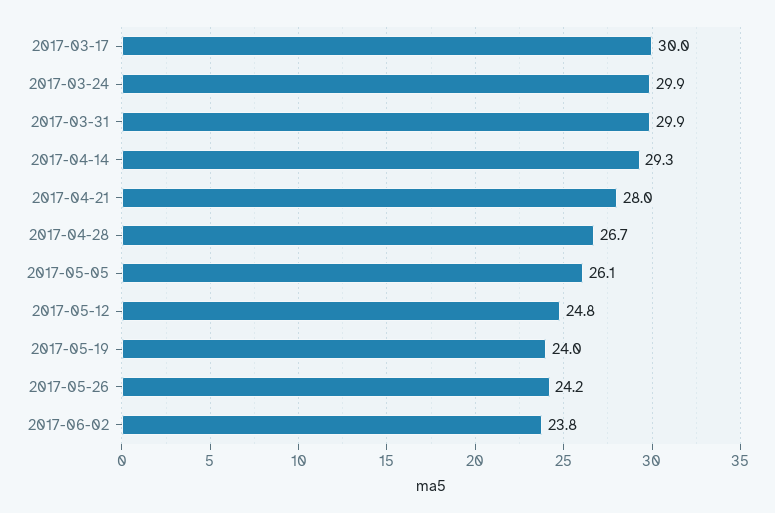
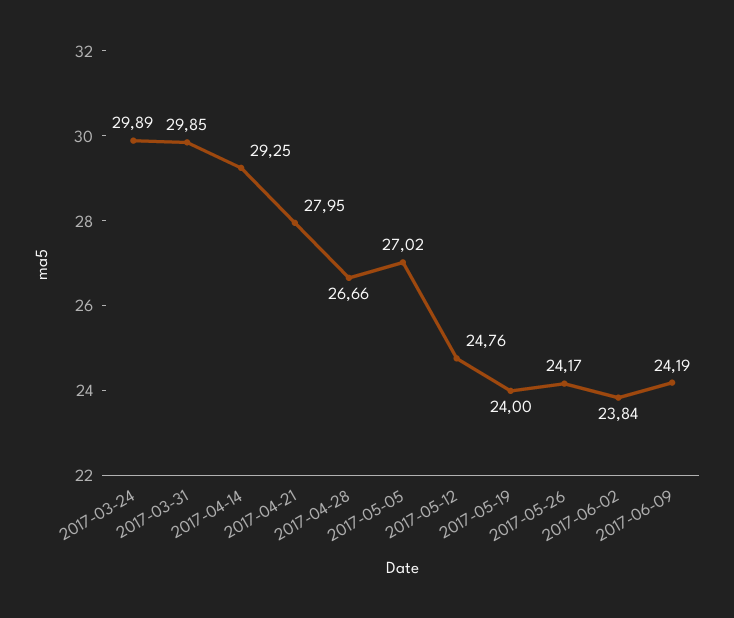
2017-03-17: 30 -> none
2017-05-05: 26.1 -> 27.02
2017-06-09: none -> 24.19

